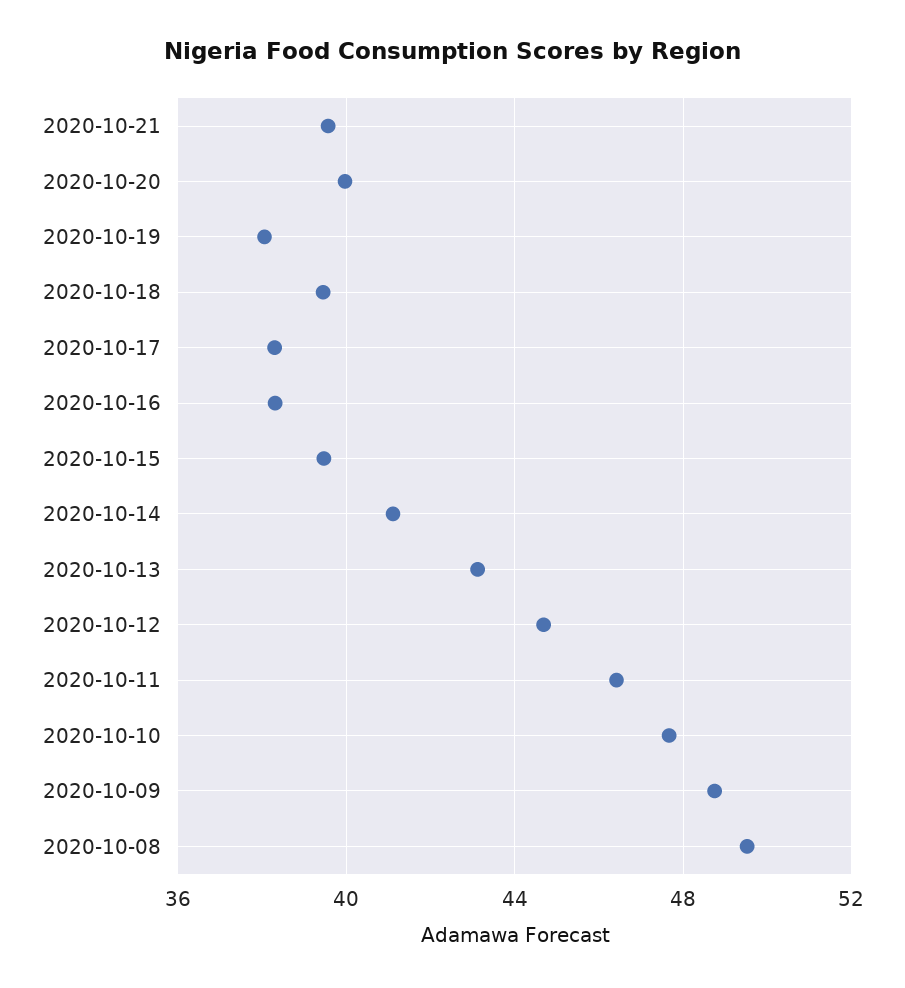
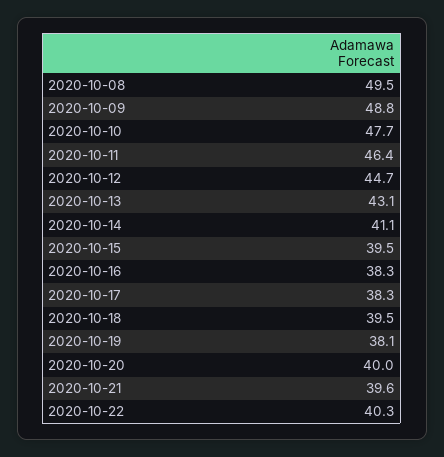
2020-10-22: none -> 40.3

